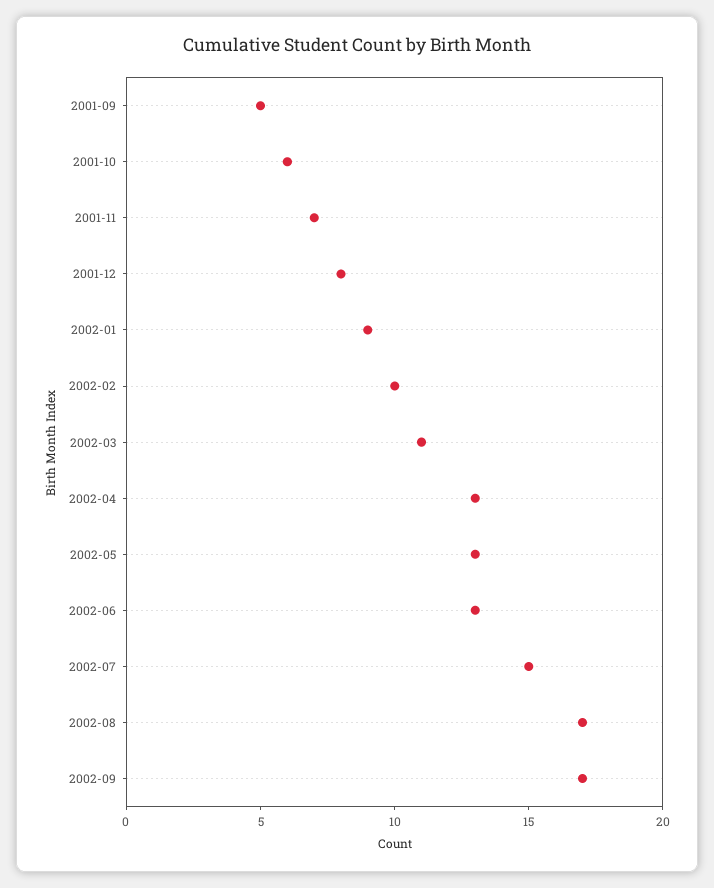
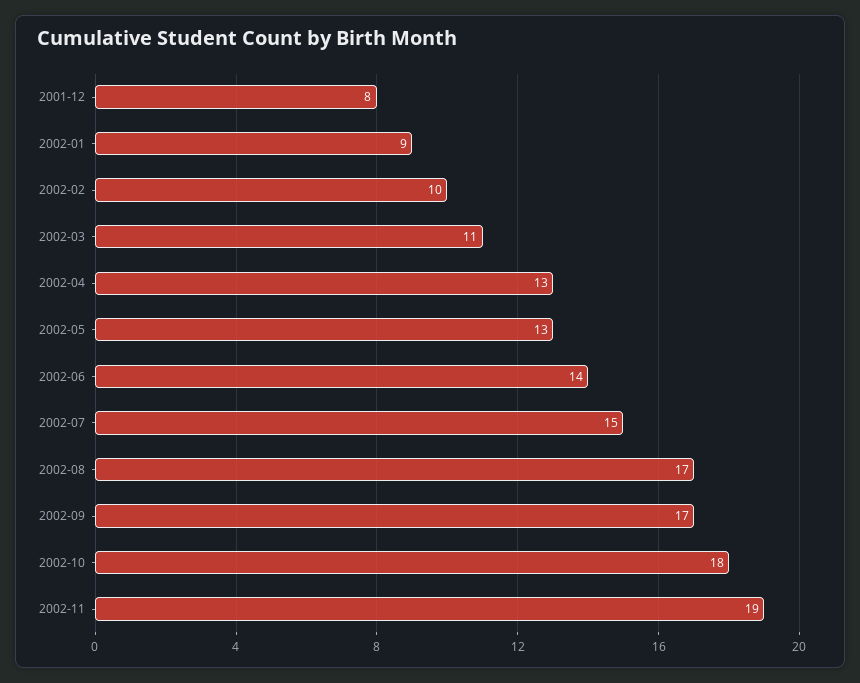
2001-09: 5 -> none
2001-10: 6 -> none
2001-11: 7 -> none
2002-06: 13 -> 14
2002-10: none -> 18
2002-11: none -> 19

